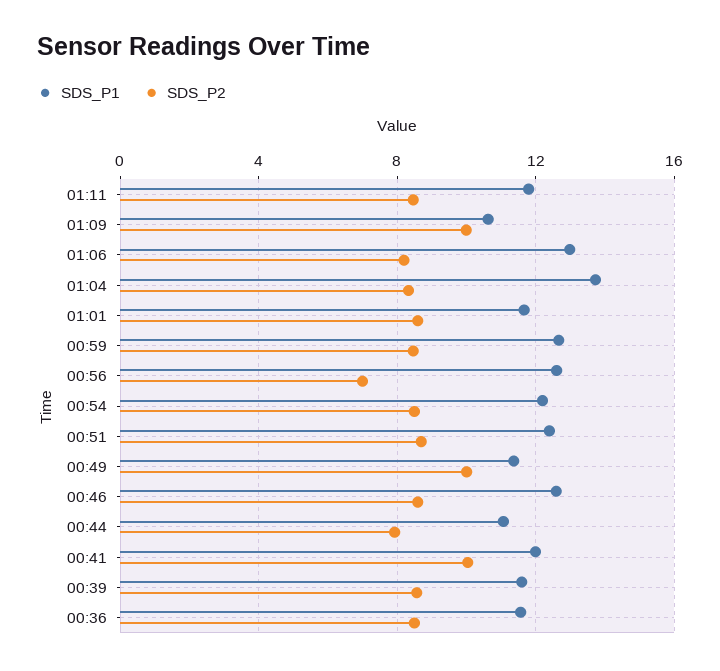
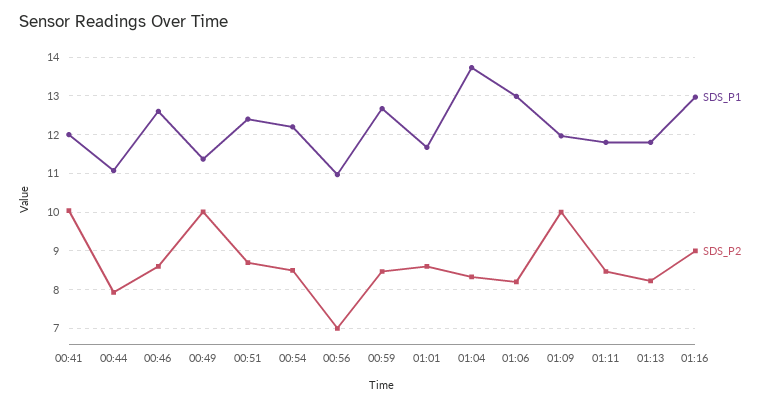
SDS_P1, 01:09: 10.5 -> 12
SDS_P1, 00:56: 12.5 -> 11
SDS_P1, 00:39: 11.5 -> none
SDS_P2, 00:39: 8.5 -> none
SDS_P1, 00:36: 11.5 -> none
SDS_P2, 00:36: 8.5 -> none
SDS_P1, 01:13: none -> 11.8
SDS_P2, 01:13: none -> 8.2
SDS_P1, 01:16: none -> 13
SDS_P2, 01:16: none -> 9

